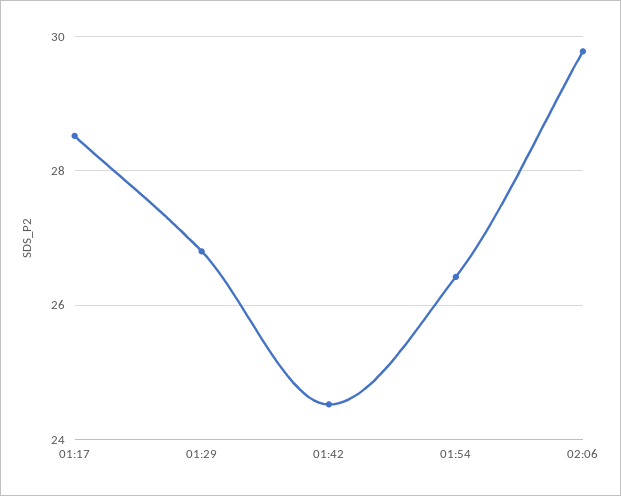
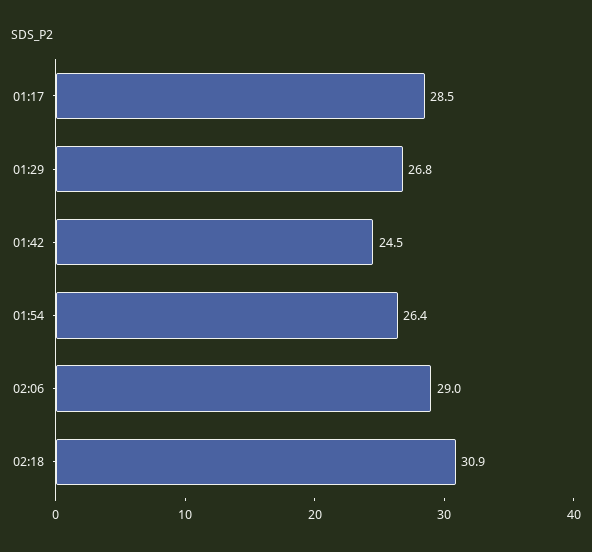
02:06: 29.8 -> 29
02:18: none -> 30.9

